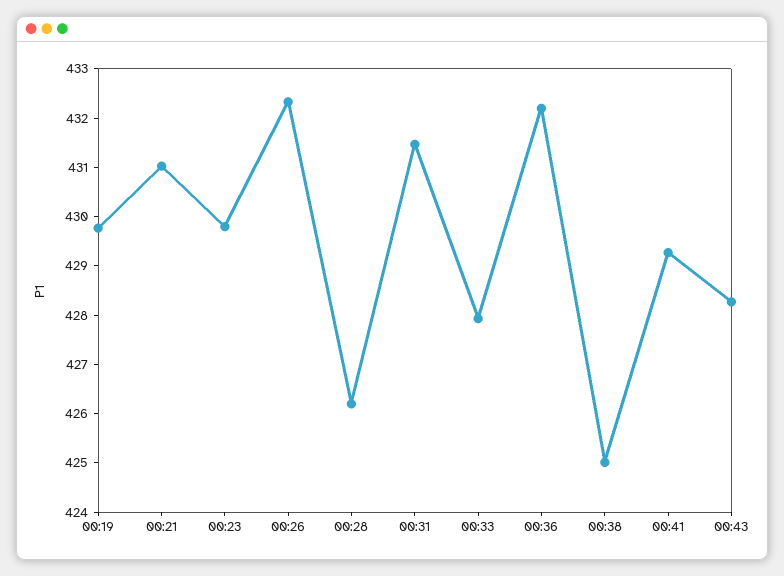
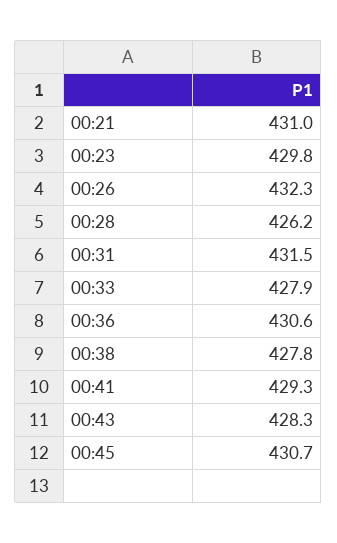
00:19: 429.8 -> none
00:36: 432.2 -> 430.6
00:38: 425 -> 427.8
00:45: none -> 430.7

